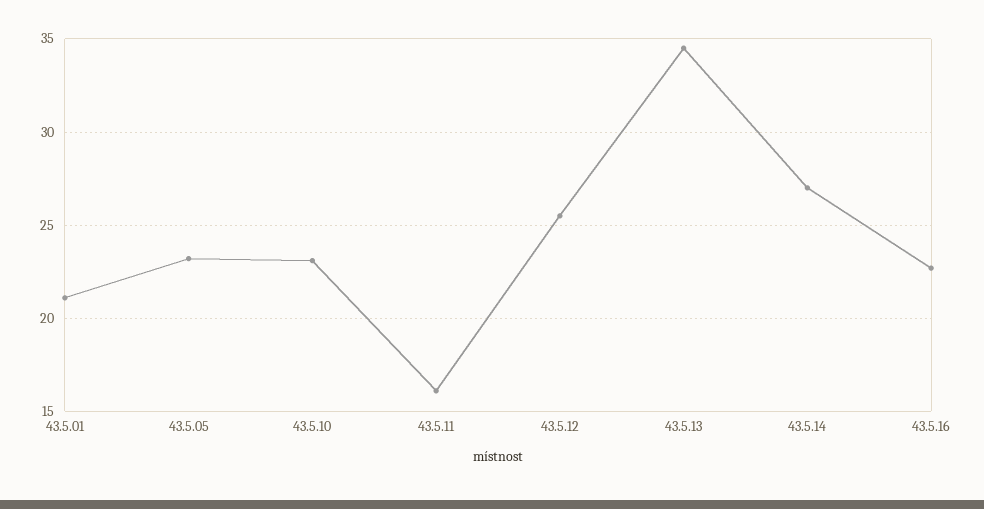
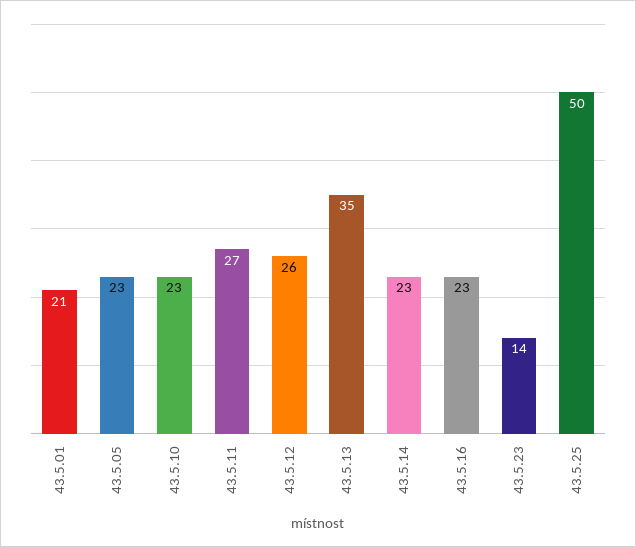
43.5.11: 16 -> 27
43.5.14: 27 -> 23
43.5.23: none -> 14
43.5.25: none -> 50

